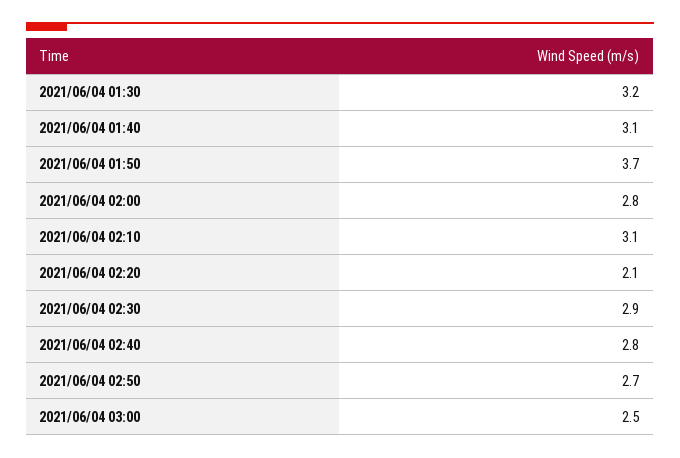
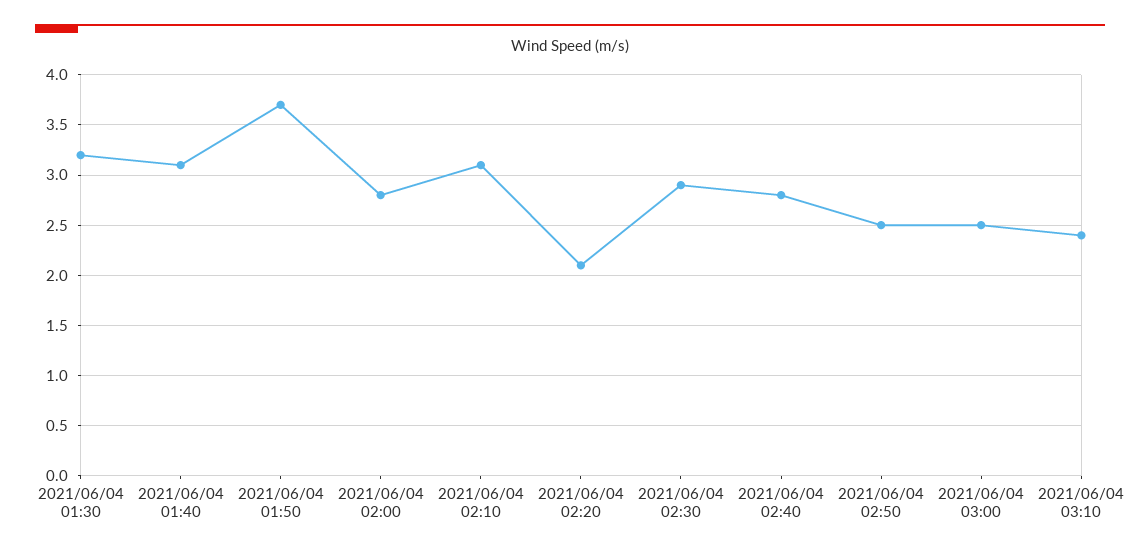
2021/06/04 02:50: 2.7 -> 2.5
2021/06/04 03:10: none -> 2.4

